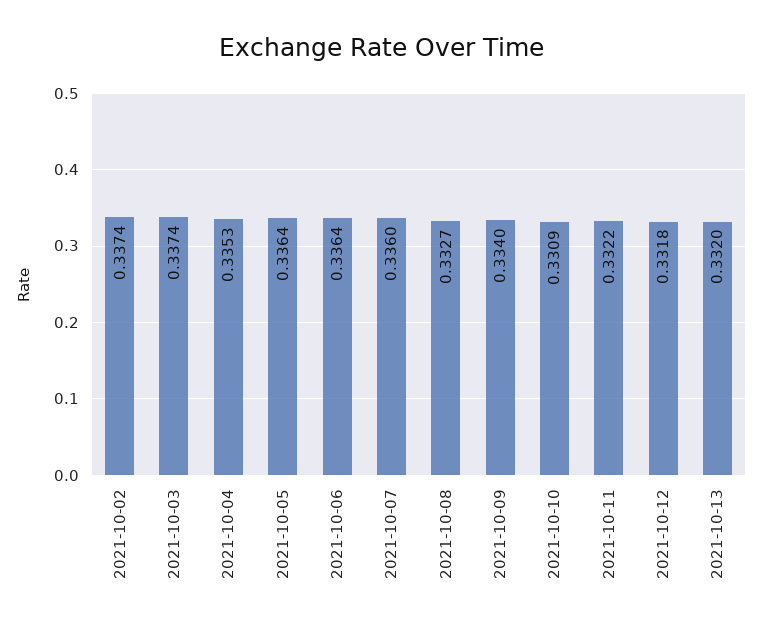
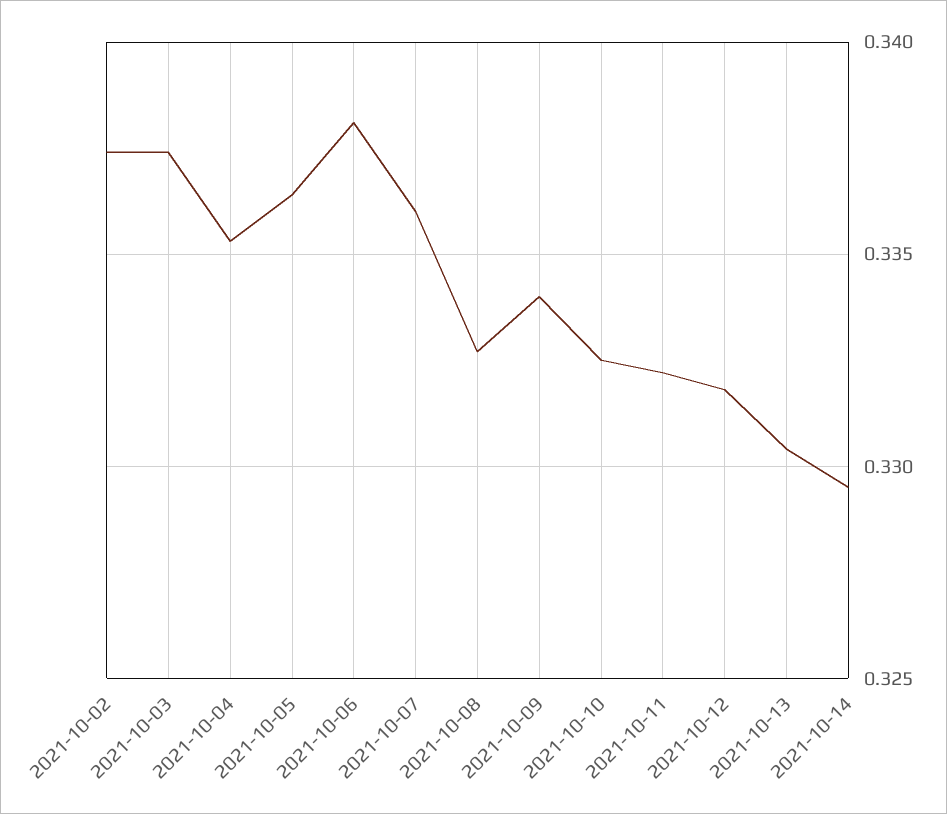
2021-10-06: 0.3364 -> 0.338
2021-10-10: 0.3309 -> 0.3325
2021-10-13: 0.332 -> 0.3305
2021-10-14: none -> 0.3295

